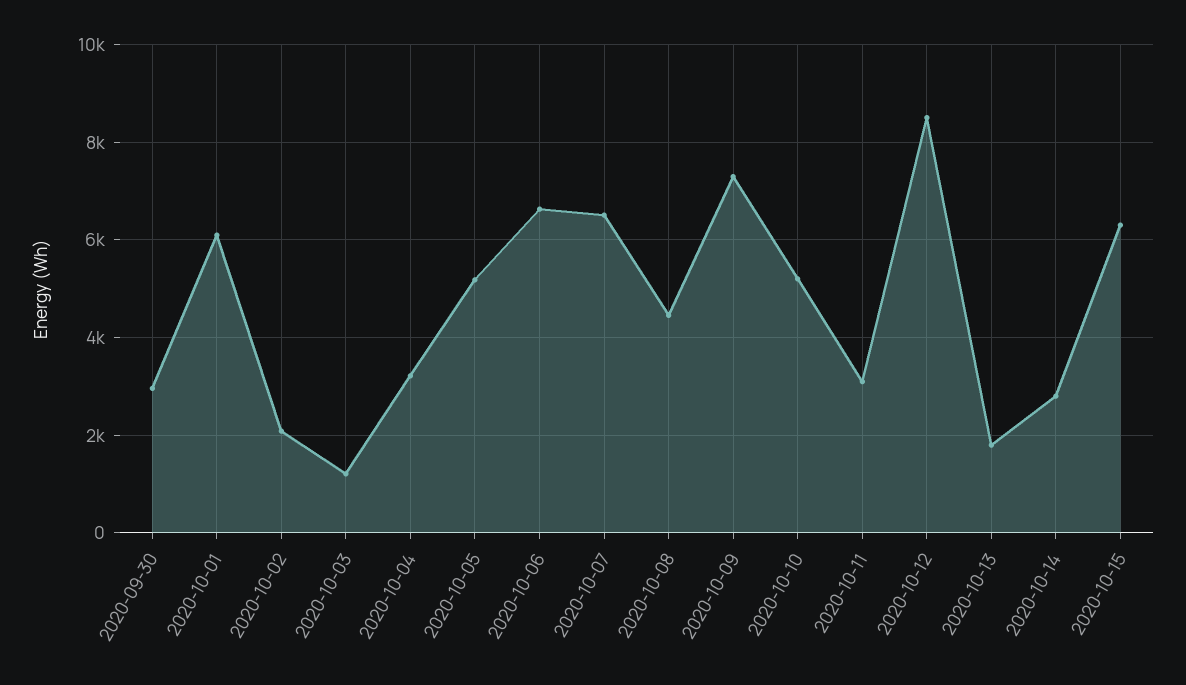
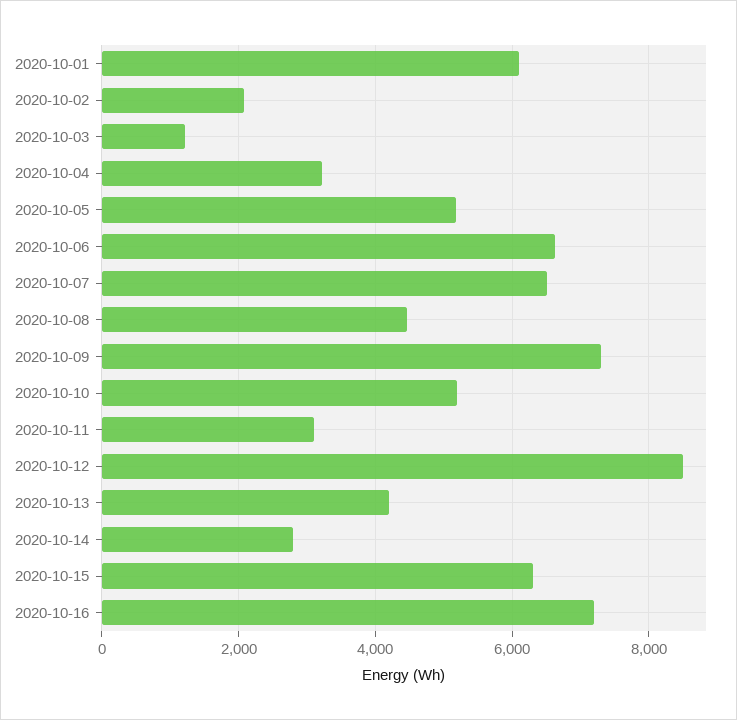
2020-09-30: 3000 -> none
2020-10-13: 1800 -> 4200
2020-10-16: none -> 7200

